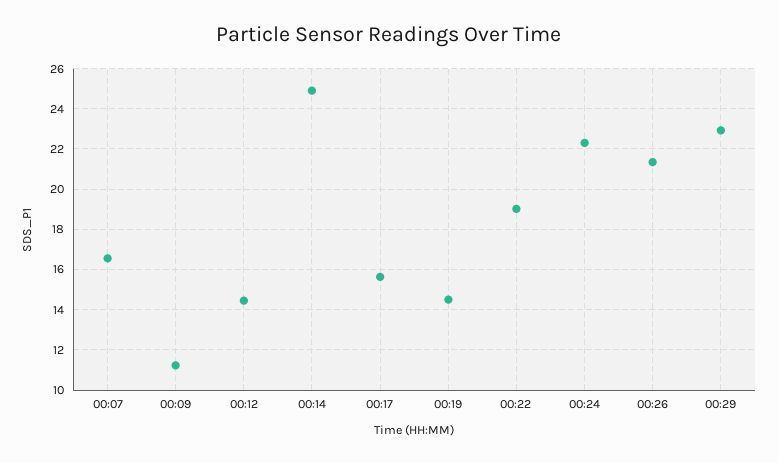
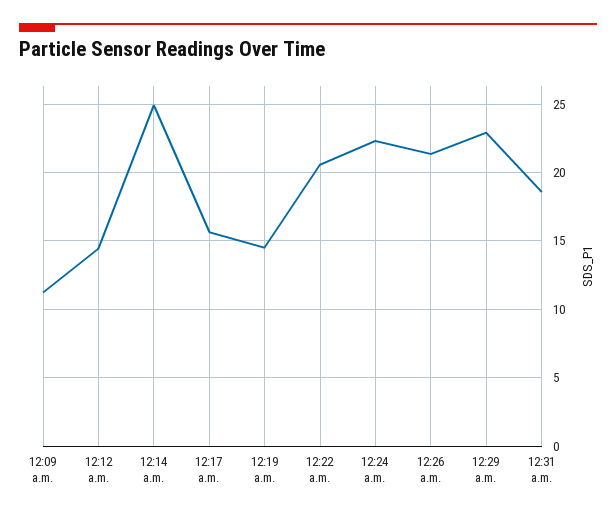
00:07: 16.5 -> none
00:22: 19 -> 20.5
12:31 a.m.: none -> 18.5

